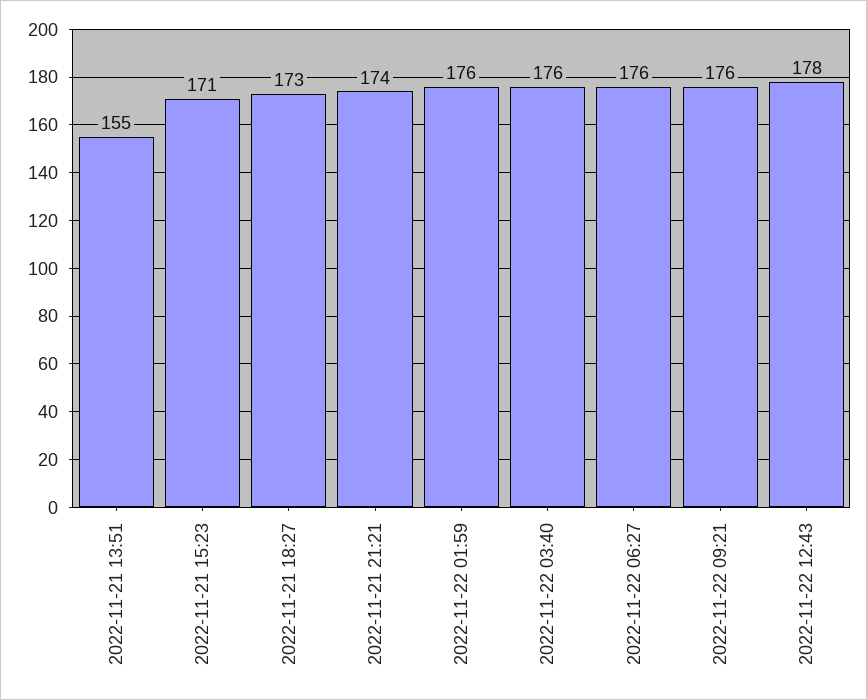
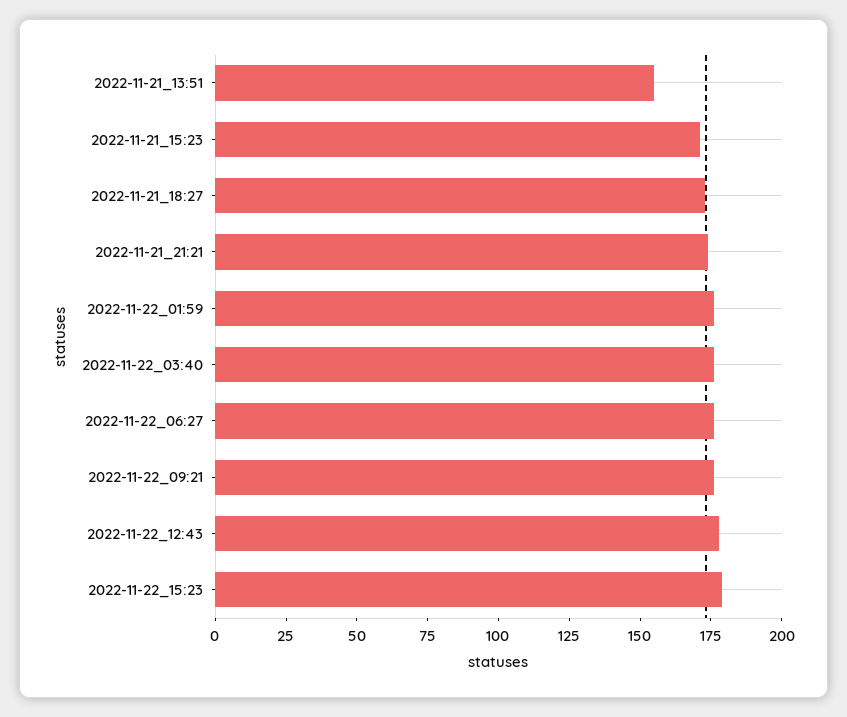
2022-11-22_15:23: none -> 180

